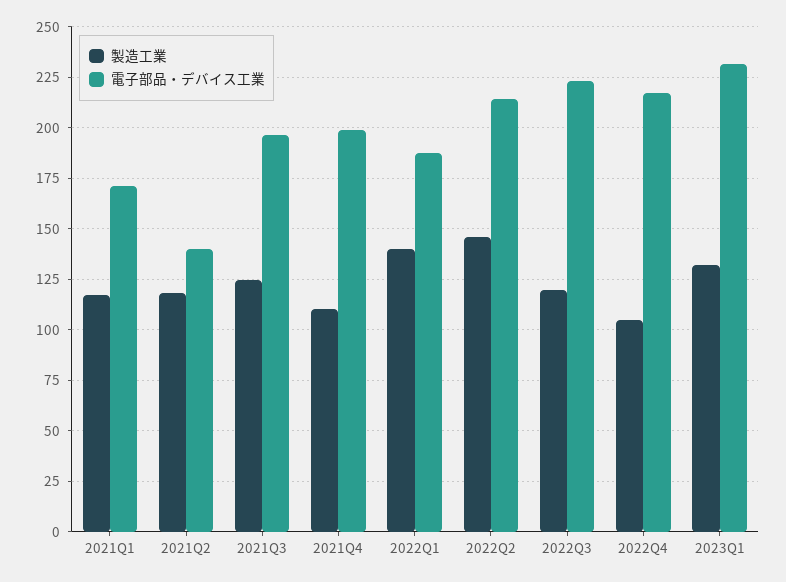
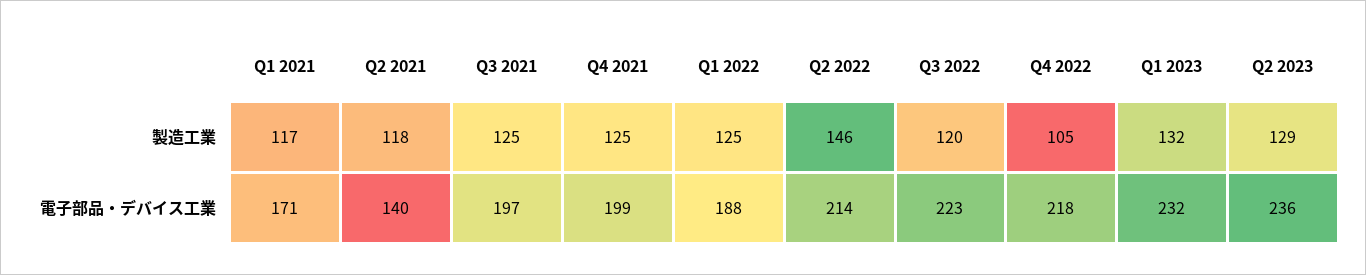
製造工業, 2021Q4: 110 -> 125
製造工業, 2022Q1: 140 -> 125
製造工業, Q2 2023: none -> 129
電子部品・デバイス工業, Q2 2023: none -> 236

